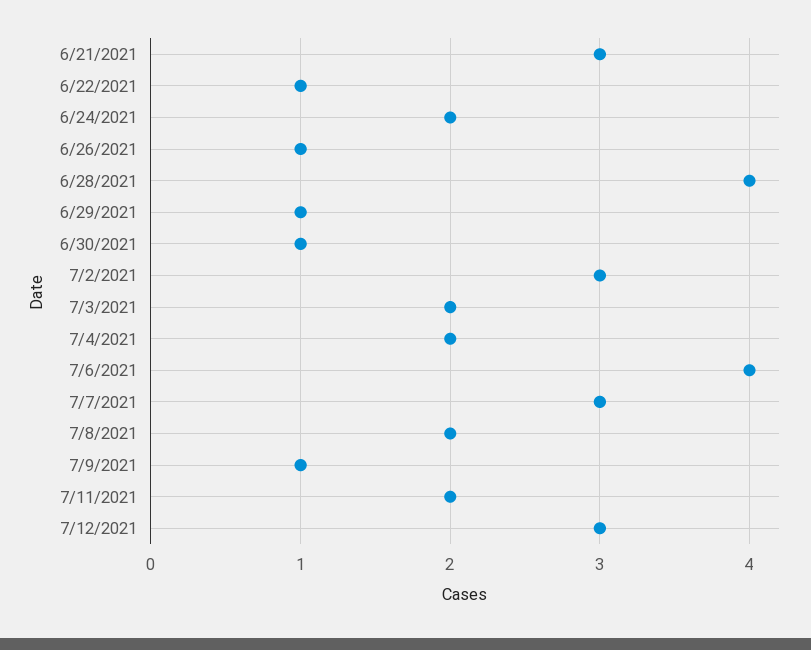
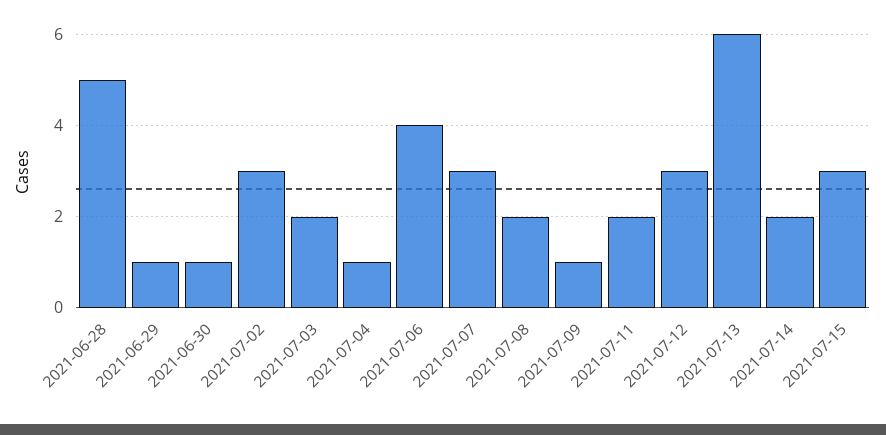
6/21/2021: 3 -> none
6/22/2021: 1 -> none
6/24/2021: 2 -> none
6/26/2021: 1 -> none
6/28/2021: 4 -> 5
7/4/2021: 2 -> 1
2021-07-13: none -> 6
2021-07-14: none -> 2
2021-07-15: none -> 3

